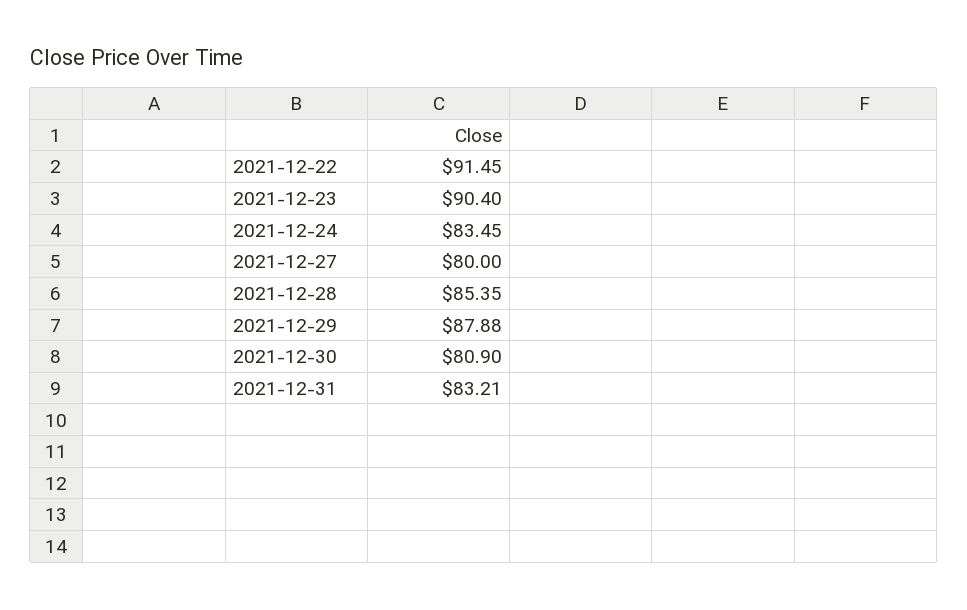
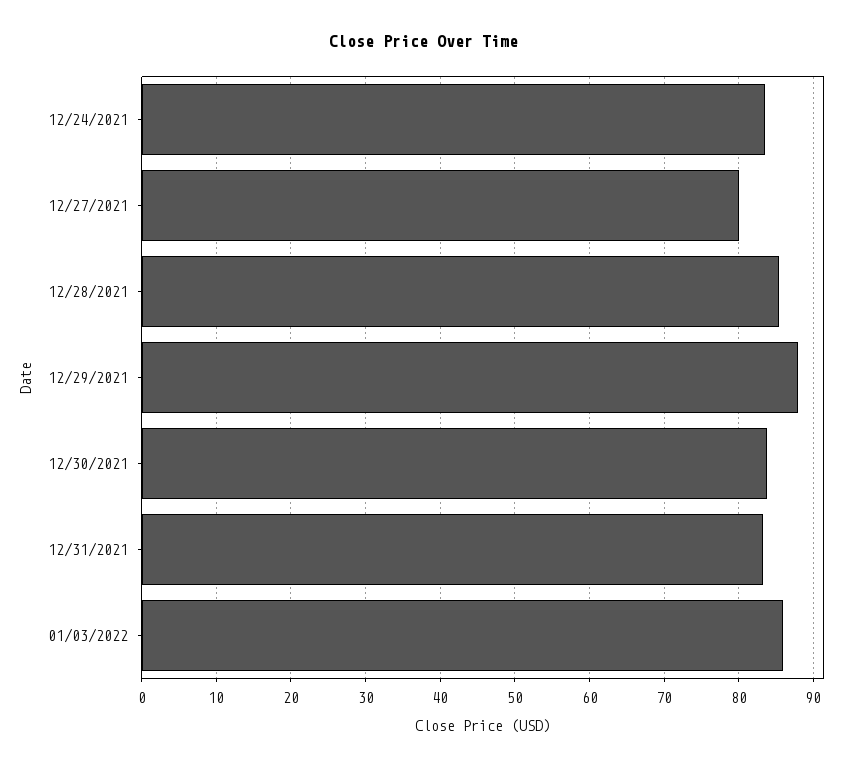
2021-12-22: 91.45 -> none
2021-12-23: 90.4 -> none
2021-12-30: 80.9 -> 84
01/03/2022: none -> 86

